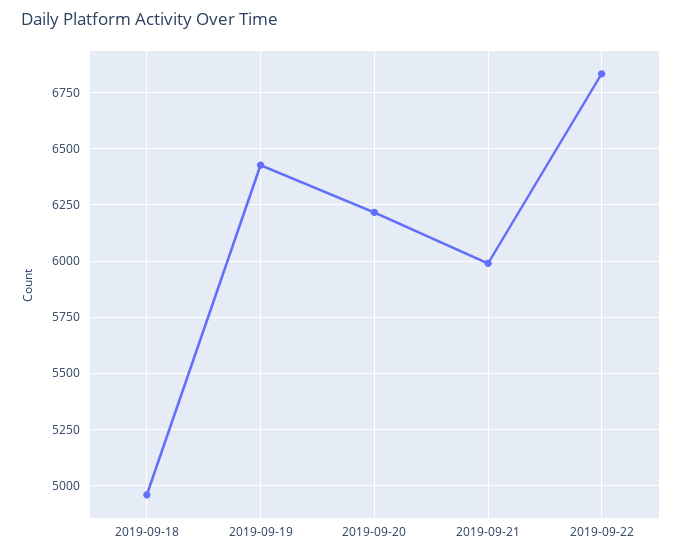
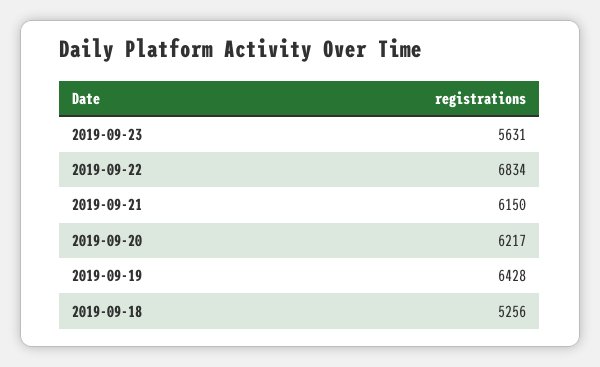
2019-09-18: 4950 -> 5256
2019-09-21: 6000 -> 6150
2019-09-23: none -> 5631

